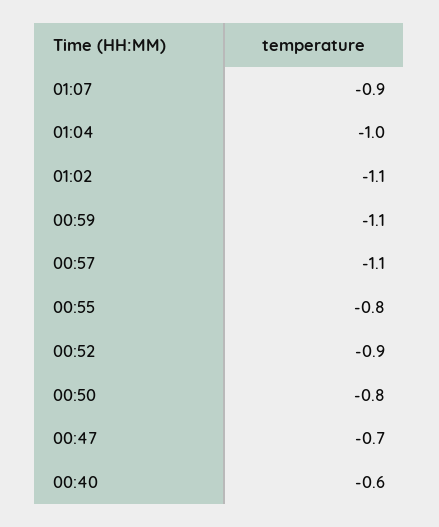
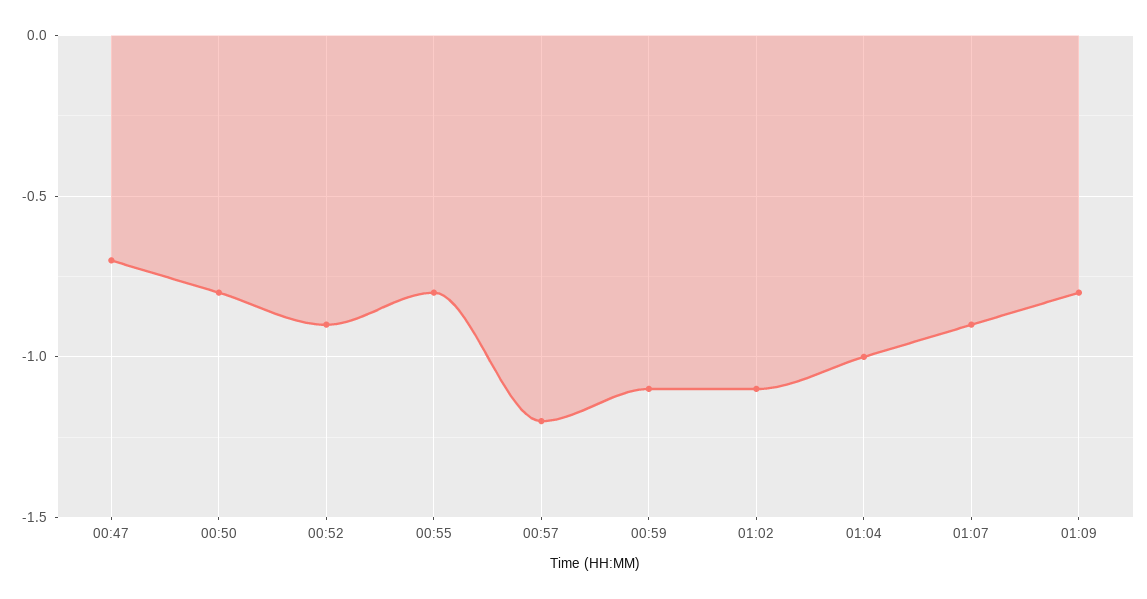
00:57: -1.1 -> -1.2
00:40: -0.6 -> none
01:09: none -> -0.8

